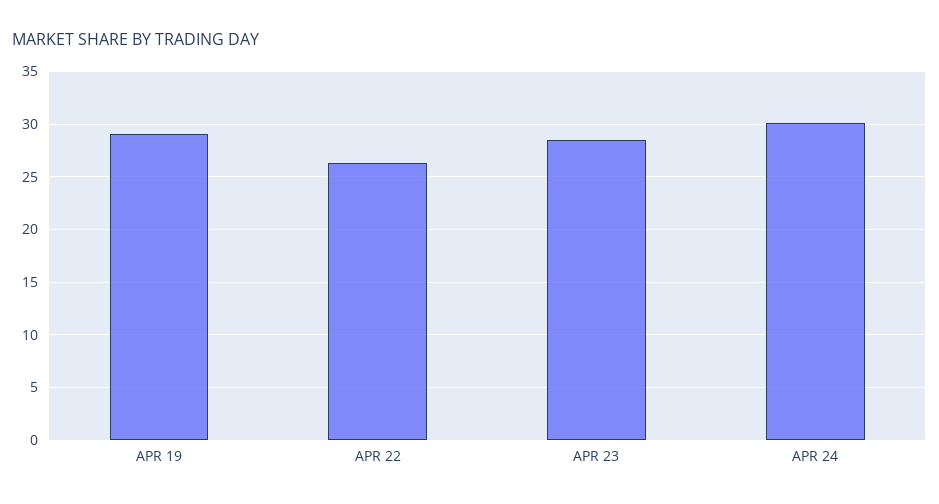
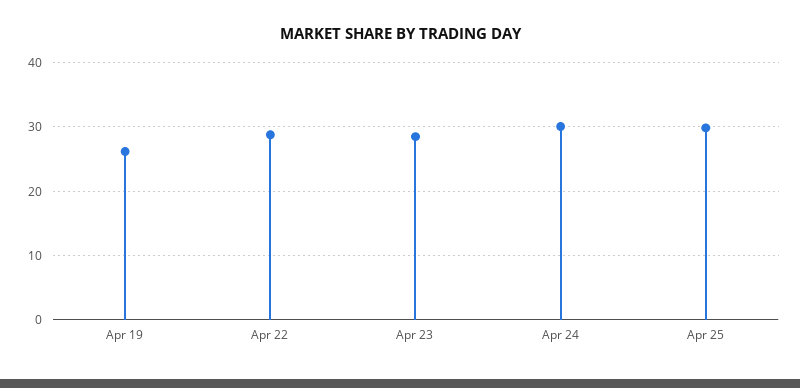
APR 19: 29 -> 26
APR 22: 26 -> 29
Apr 25: none -> 30

